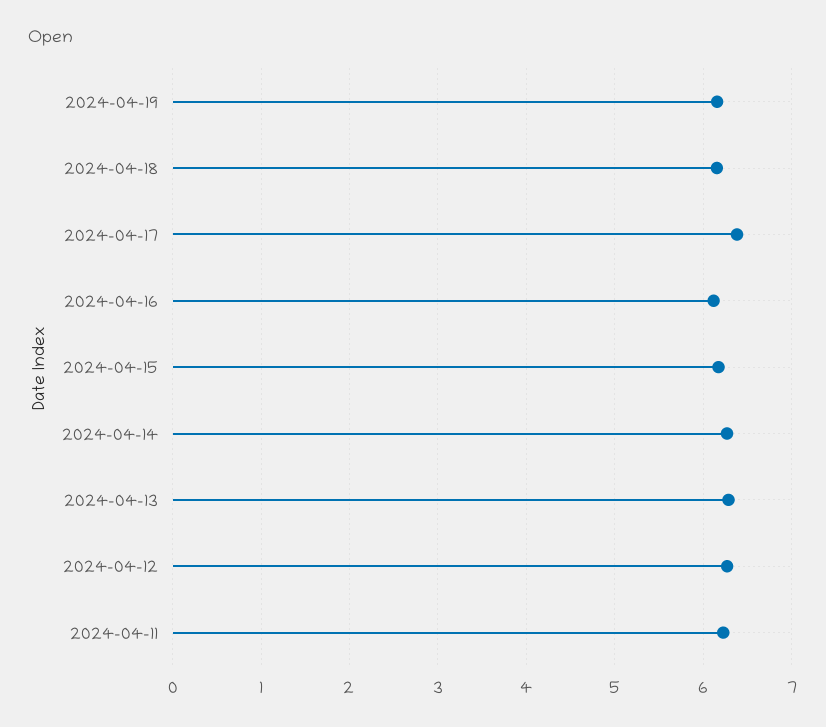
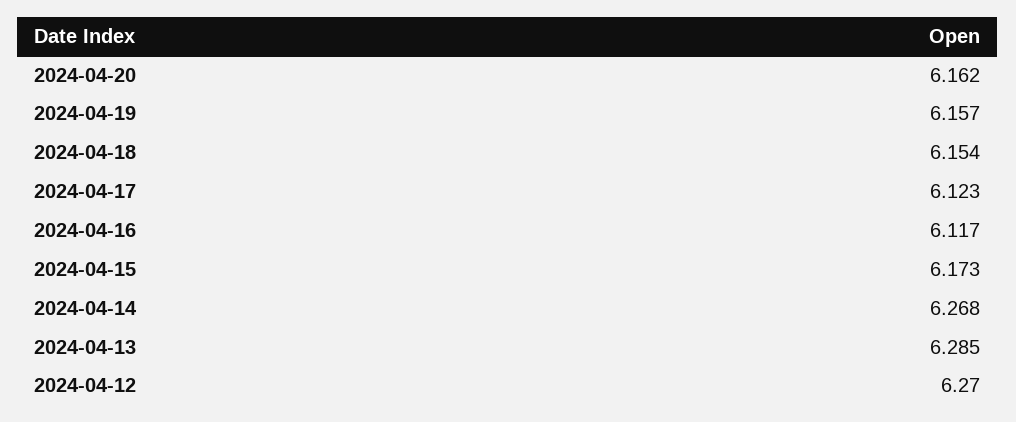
2024-04-17: 6.4 -> 6.123
2024-04-11: 6.2 -> none
2024-04-20: none -> 6.162

